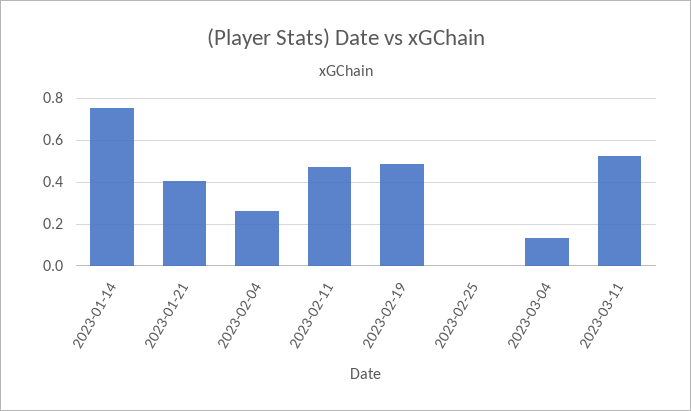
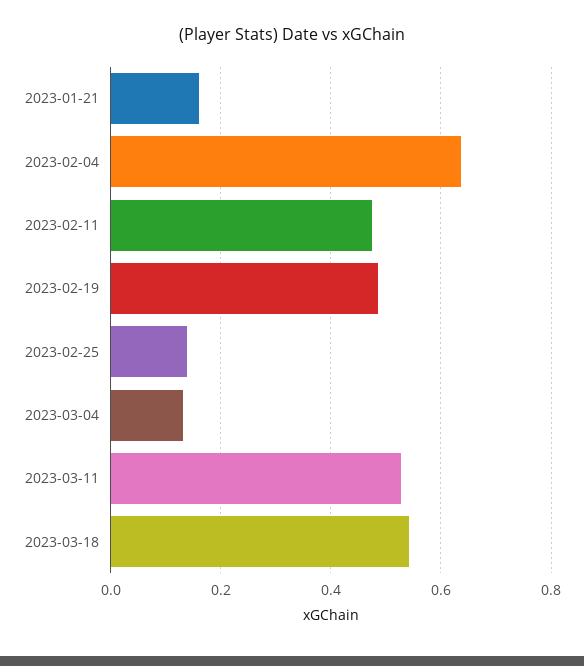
2023-01-14: 0.75 -> none
2023-01-21: 0.4 -> 0.16
2023-02-04: 0.25 -> 0.64
2023-02-25: 0 -> 0.14
2023-03-18: none -> 0.54

